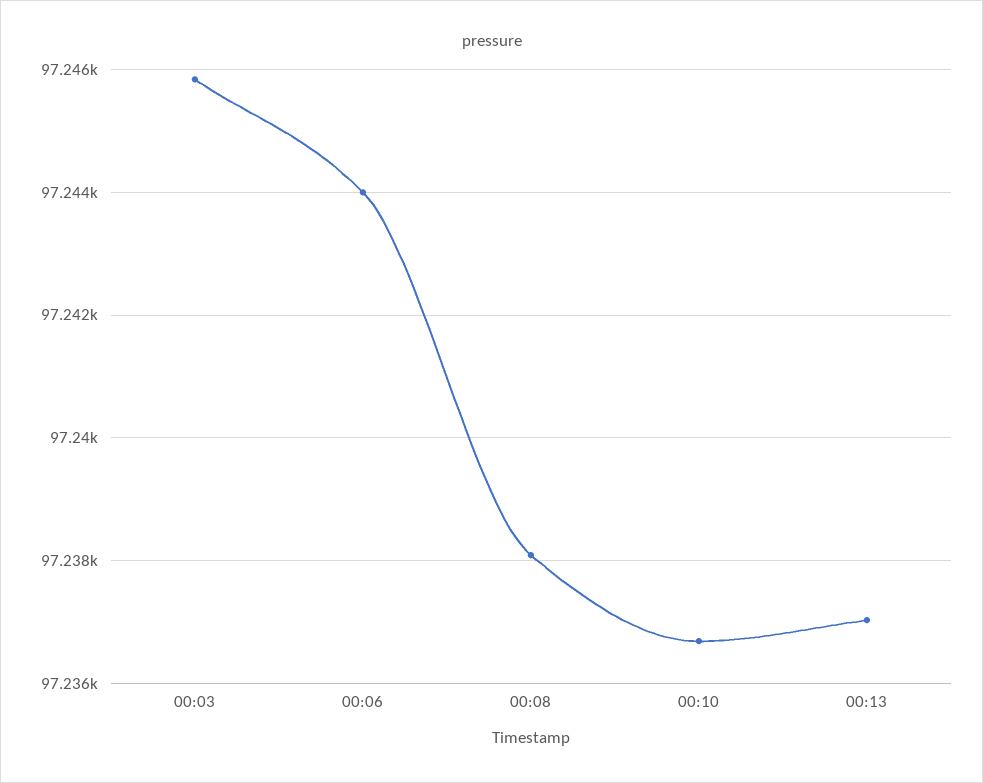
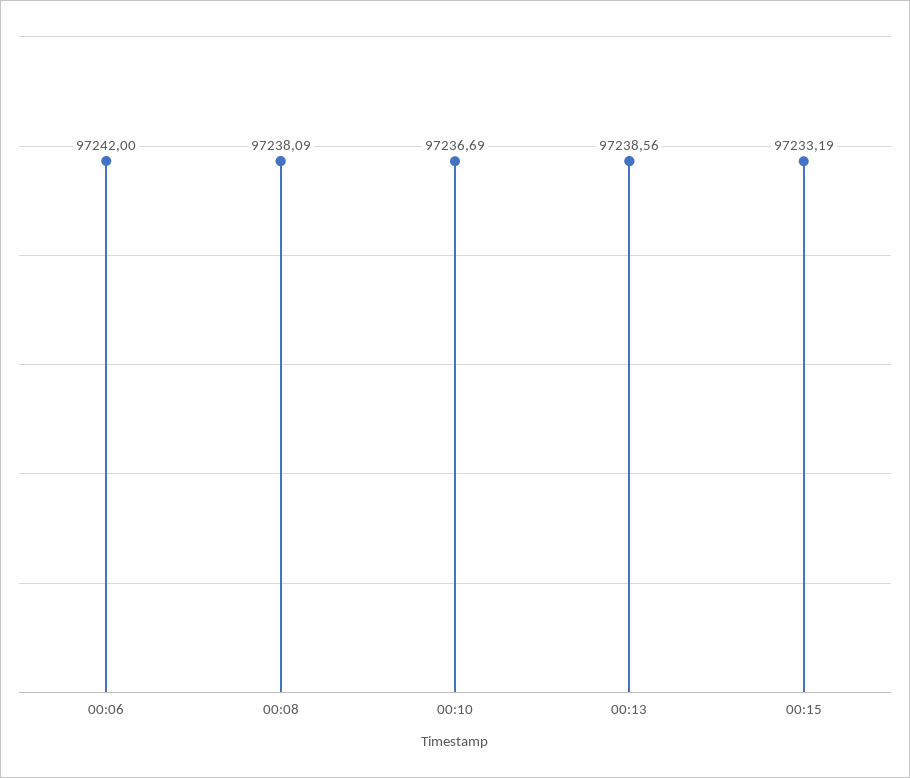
00:03: 97245.8 -> none
00:06: 97244 -> 97242
00:13: 97237 -> 97238.56
00:15: none -> 97233.19

